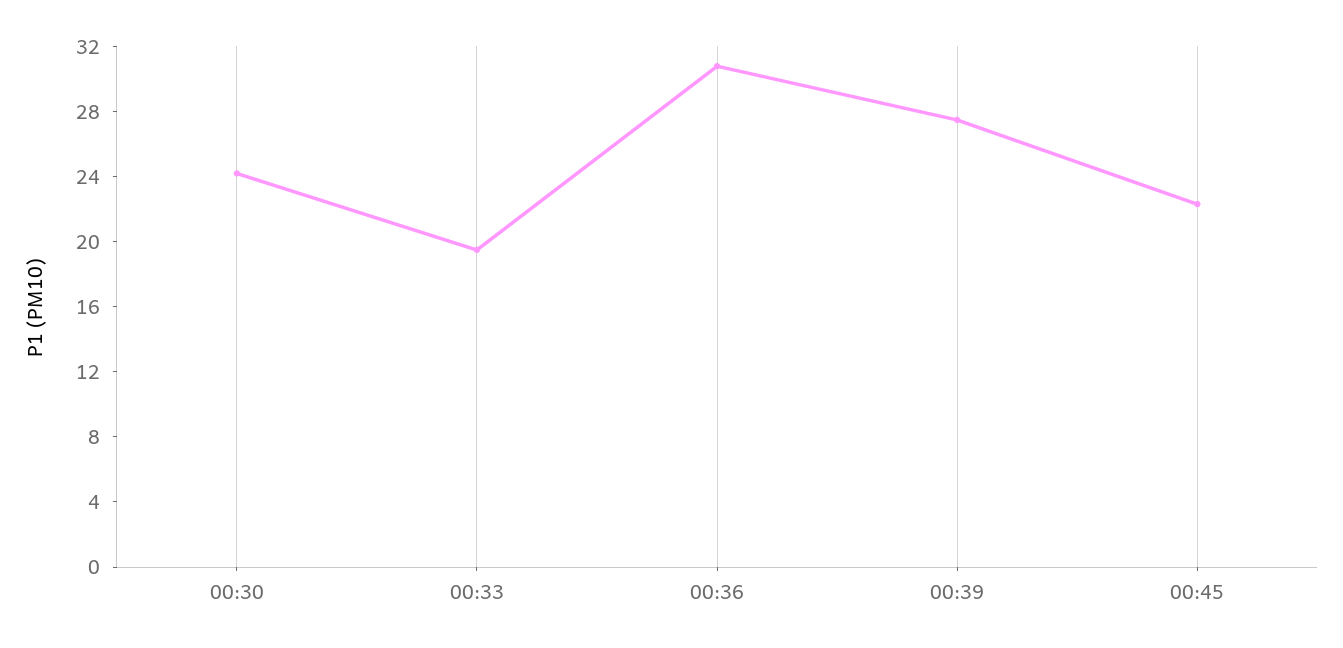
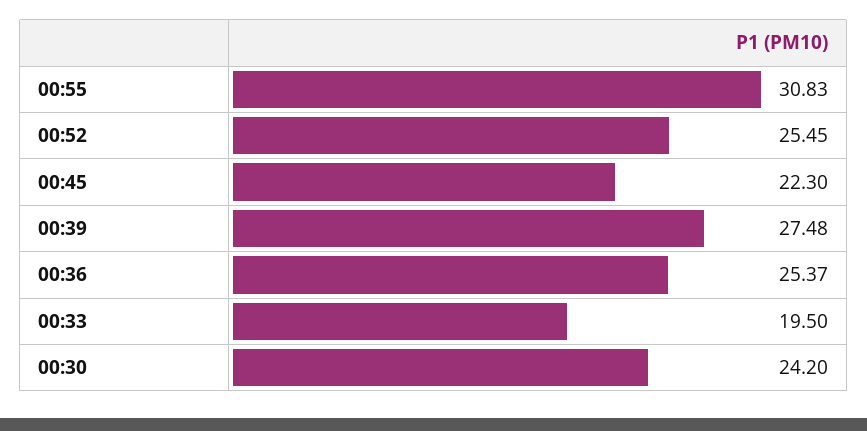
00:36: 31 -> 25.37
00:55: none -> 30.83
00:52: none -> 25.45

